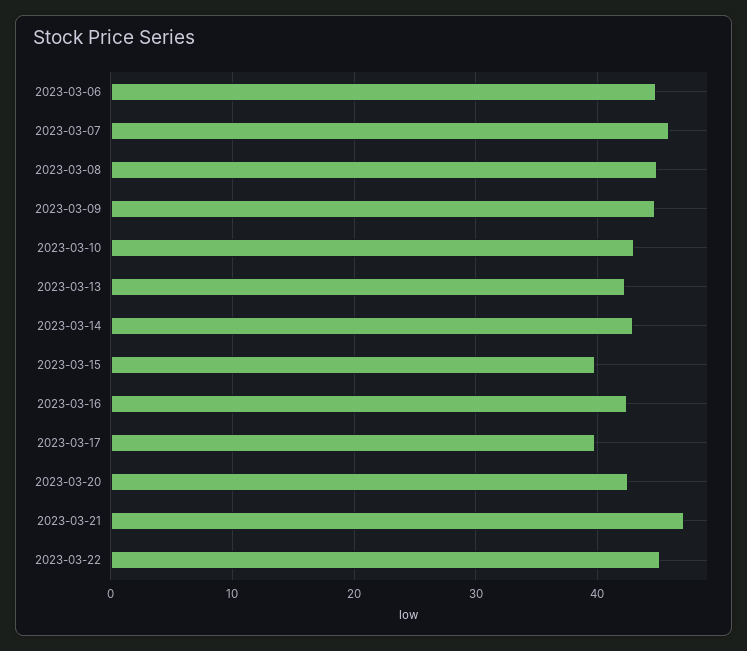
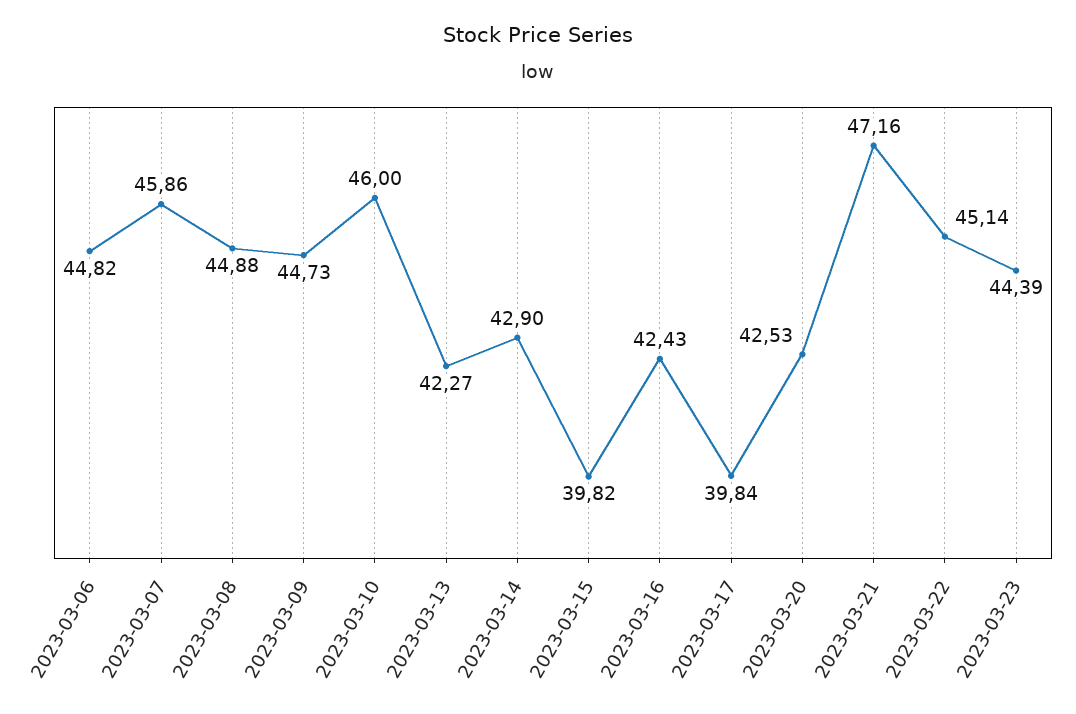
2023-03-10: 43 -> 46
2023-03-23: none -> 44.39

